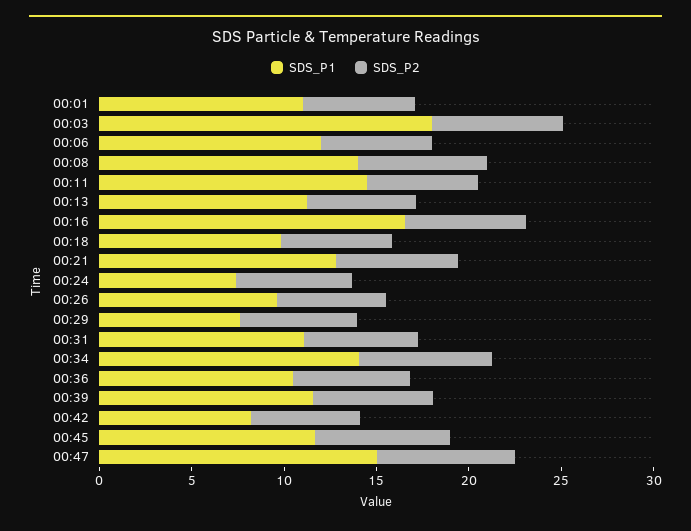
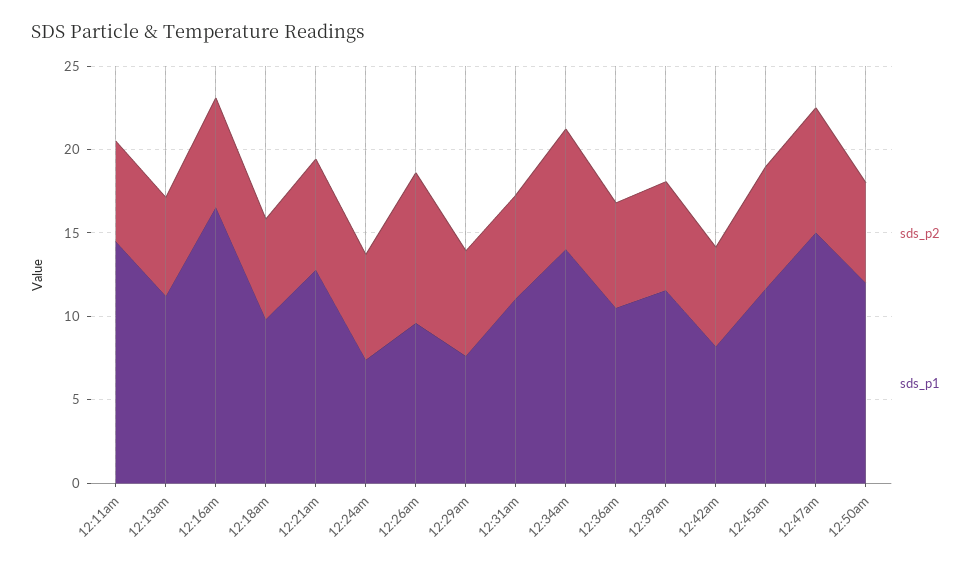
SDS_P1, 00:01: 11 -> none
SDS_P2, 00:01: 6 -> none
SDS_P1, 00:03: 18 -> none
SDS_P2, 00:03: 7 -> none
SDS_P1, 00:06: 12 -> none
SDS_P2, 00:06: 6 -> none
SDS_P1, 00:08: 14 -> none
SDS_P2, 00:08: 7 -> none
SDS_P2, 00:26: 6 -> 9
SDS_P2, 12:50am: none -> 6
SDS_P1, 12:50am: none -> 12

